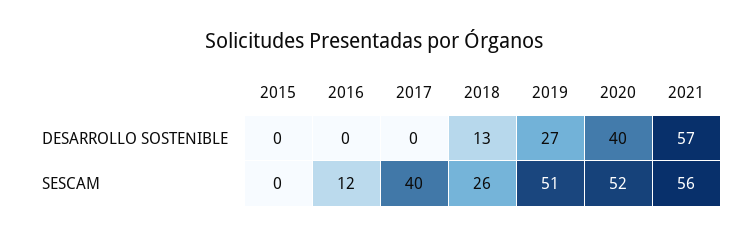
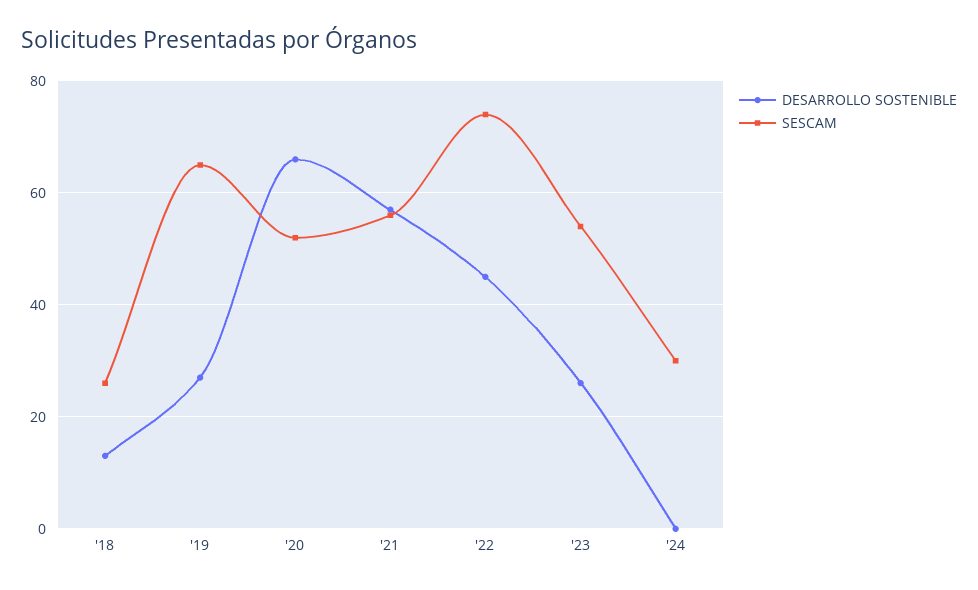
DESARROLLO SOSTENIBLE, 2015: 0 -> none
DESARROLLO SOSTENIBLE, 2016: 0 -> none
DESARROLLO SOSTENIBLE, 2017: 0 -> none
DESARROLLO SOSTENIBLE, 2020: 40 -> 65
SESCAM, 2015: 0 -> none
SESCAM, 2016: 12 -> none
SESCAM, 2017: 40 -> none
SESCAM, 2019: 51 -> 65
DESARROLLO SOSTENIBLE, '22: none -> 45
SESCAM, '22: none -> 75
DESARROLLO SOSTENIBLE, '23: none -> 25
SESCAM, '23: none -> 55
DESARROLLO SOSTENIBLE, '24: none -> 0
SESCAM, '24: none -> 30

